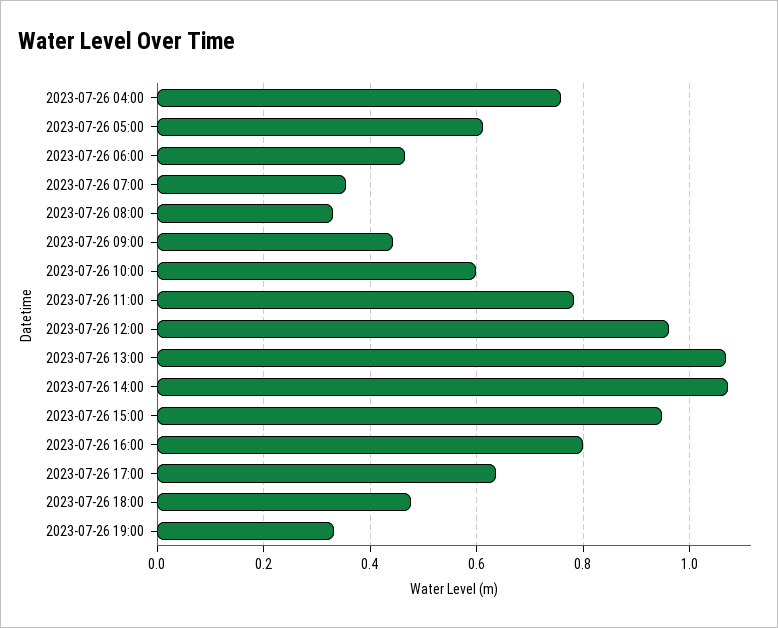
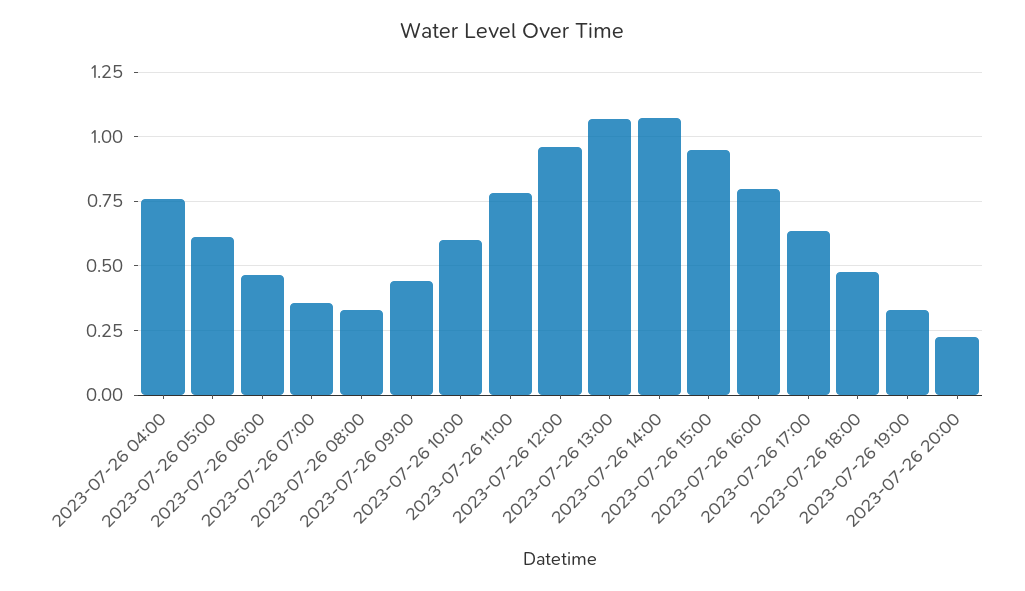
2023-07-26 20:00: none -> 0.225

